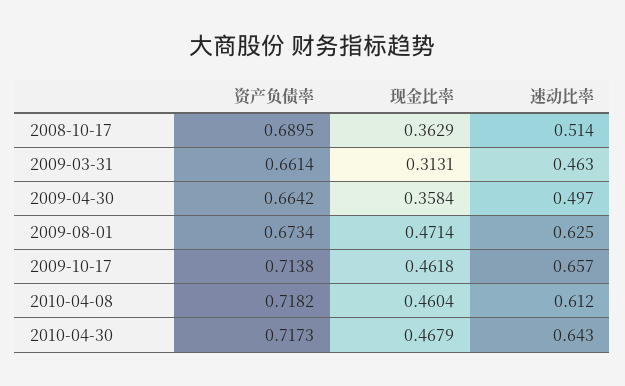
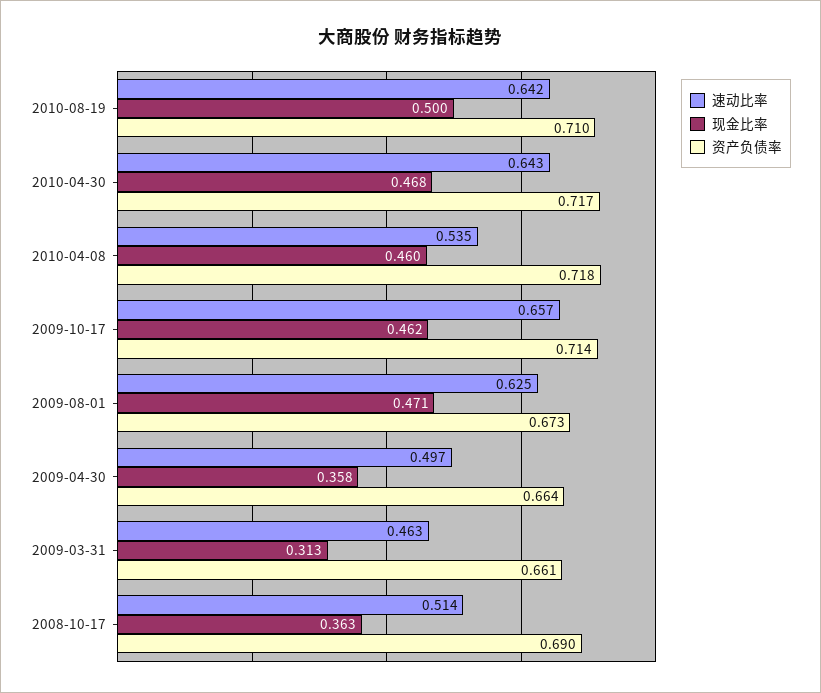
速动比率, 2010-04-08: 0.612 -> 0.535
速动比率, 2010-08-19: none -> 0.642
现金比率, 2010-08-19: none -> 0.5
资产负债率, 2010-08-19: none -> 0.71

